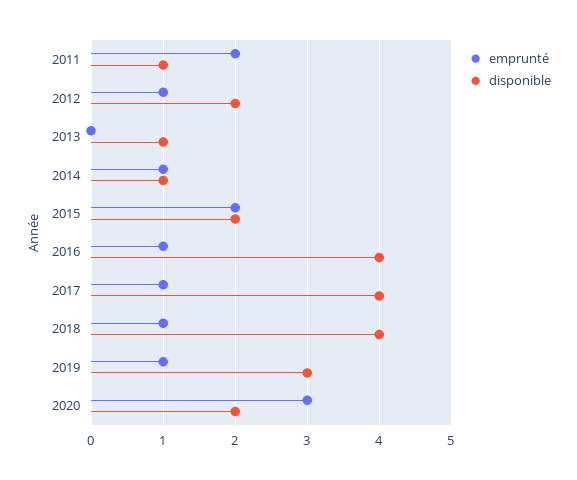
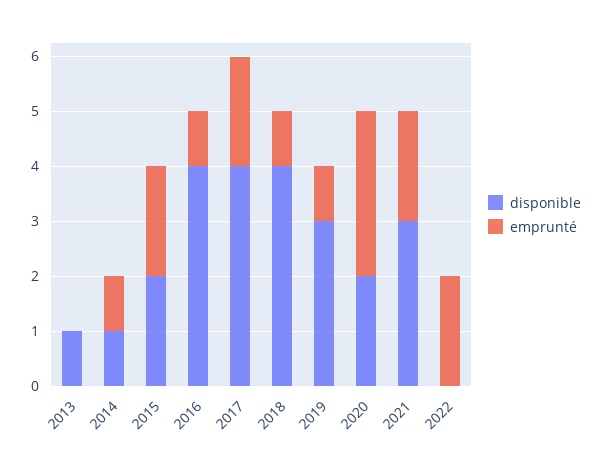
emprunté, 2011: 2 -> none
disponible, 2011: 1 -> none
emprunté, 2012: 1 -> none
disponible, 2012: 2 -> none
emprunté, 2017: 1 -> 2
disponible, 2021: none -> 3
emprunté, 2021: none -> 2
disponible, 2022: none -> 0
emprunté, 2022: none -> 2

